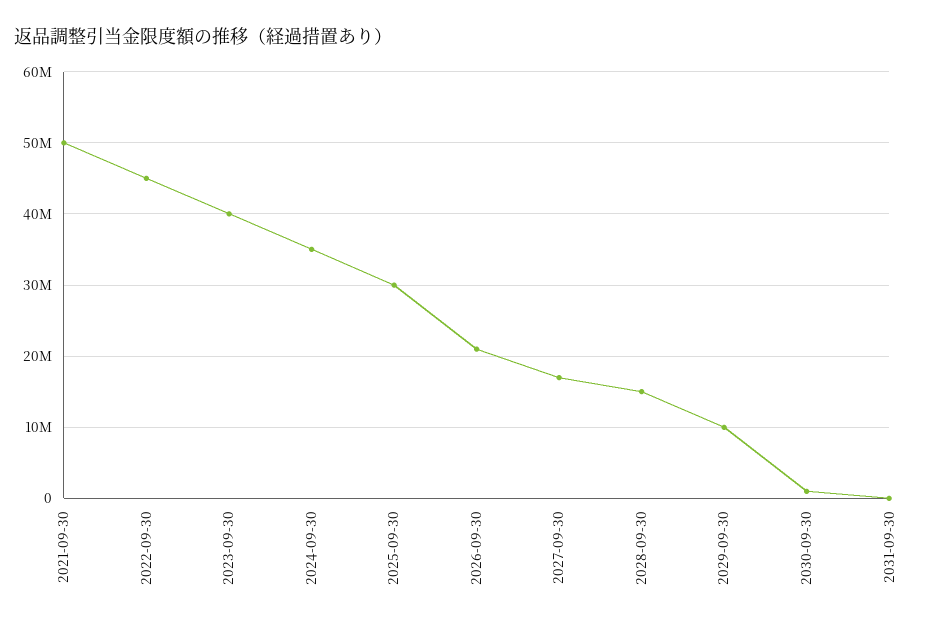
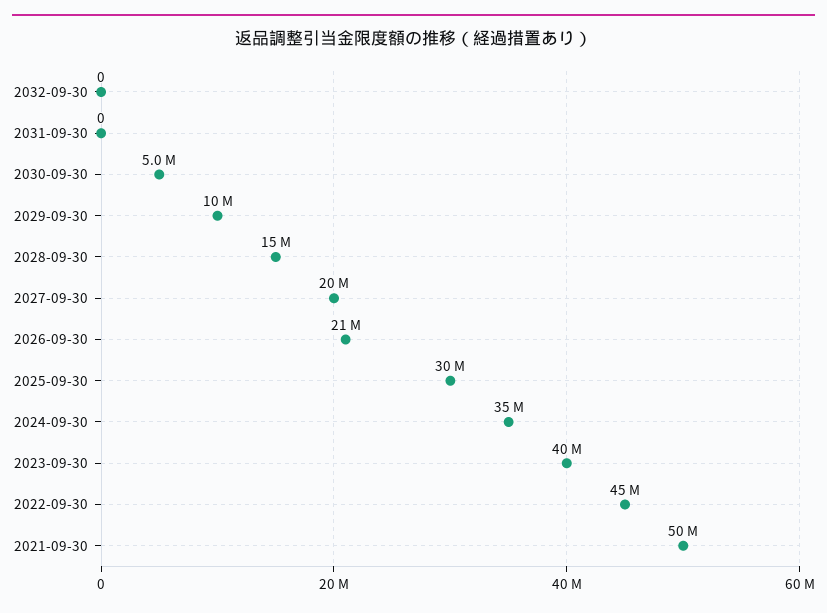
2027-09-30: 17000000 -> 20000000
2030-09-30: 1000000 -> 5000000
2032-09-30: none -> 0

